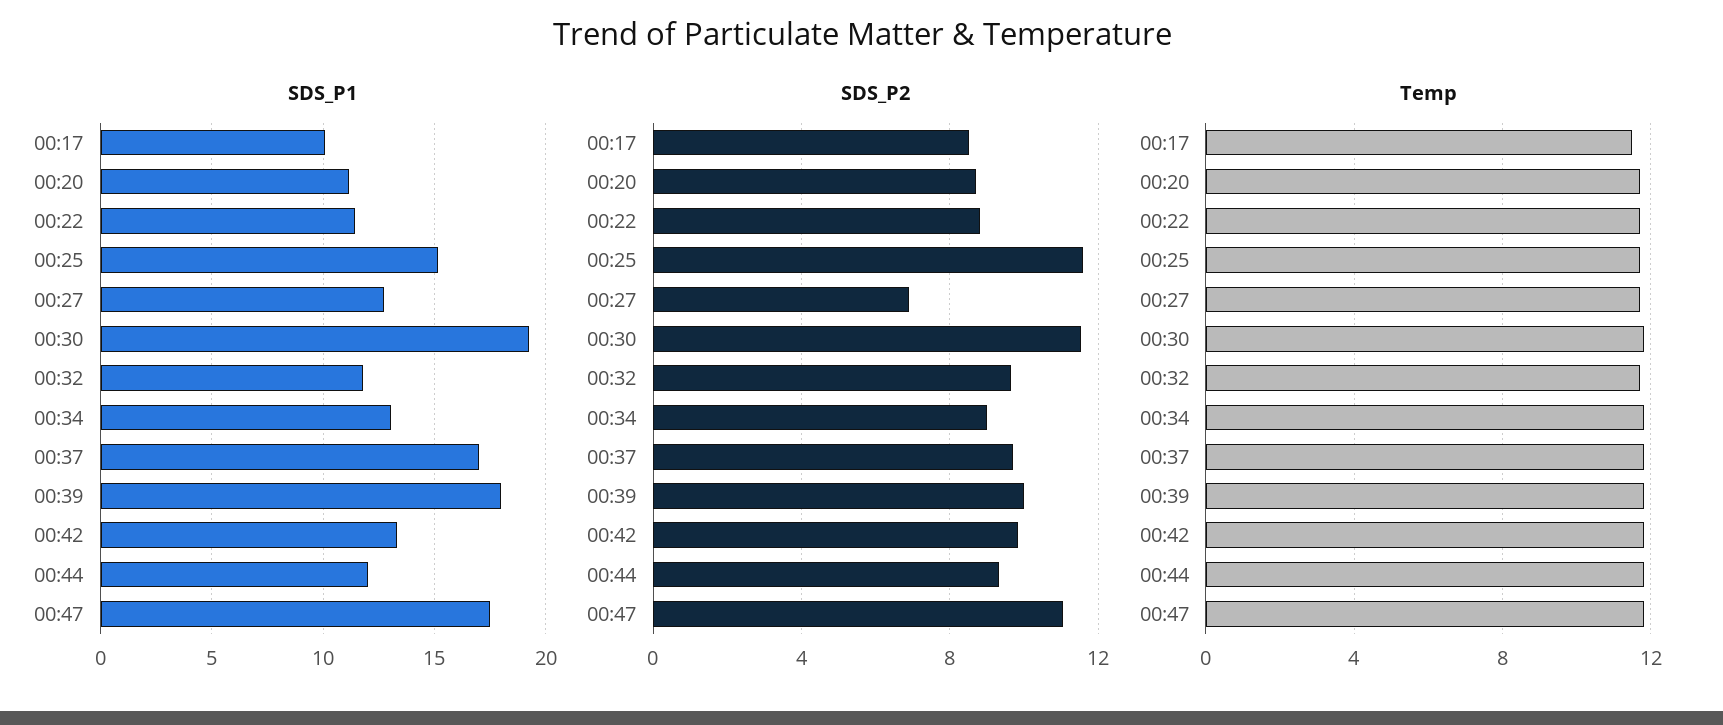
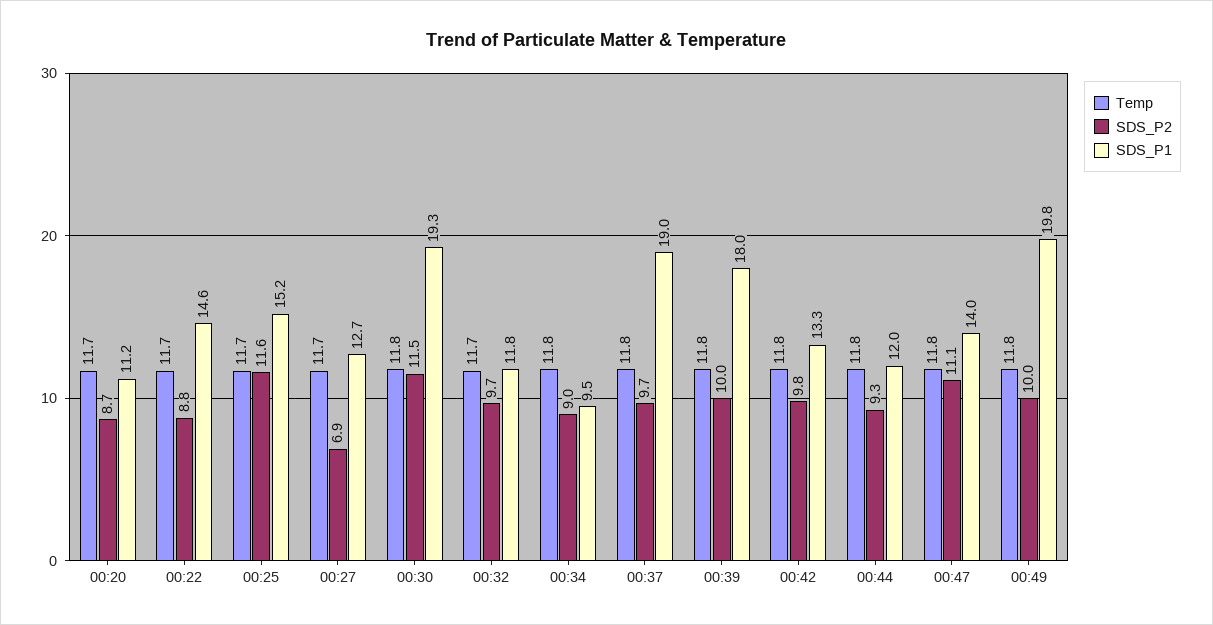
SDS_P1, 00:17: 10 -> none
SDS_P1, 00:22: 11.5 -> 14.6
SDS_P1, 00:34: 13 -> 9.5
SDS_P1, 00:37: 17 -> 19
SDS_P1, 00:47: 17.5 -> 14
SDS_P2, 00:17: 8.5 -> none
Temp, 00:17: 11.5 -> none
Temp, 00:49: none -> 11.8
SDS_P2, 00:49: none -> 10
SDS_P1, 00:49: none -> 19.8

